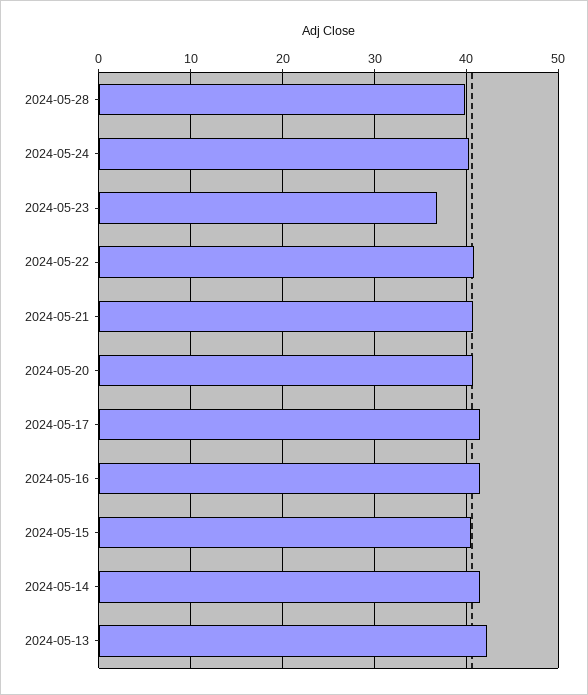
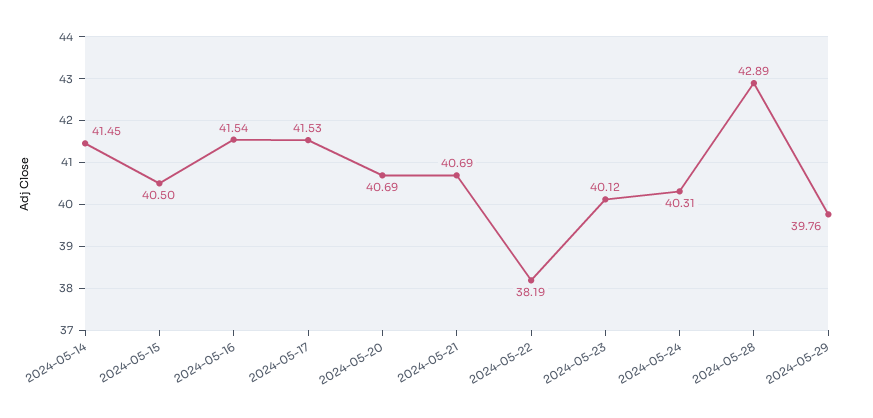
2024-05-28: 40 -> 42.89
2024-05-23: 37 -> 40.12
2024-05-22: 41 -> 38.19
2024-05-13: 42 -> none
2024-05-29: none -> 39.76

